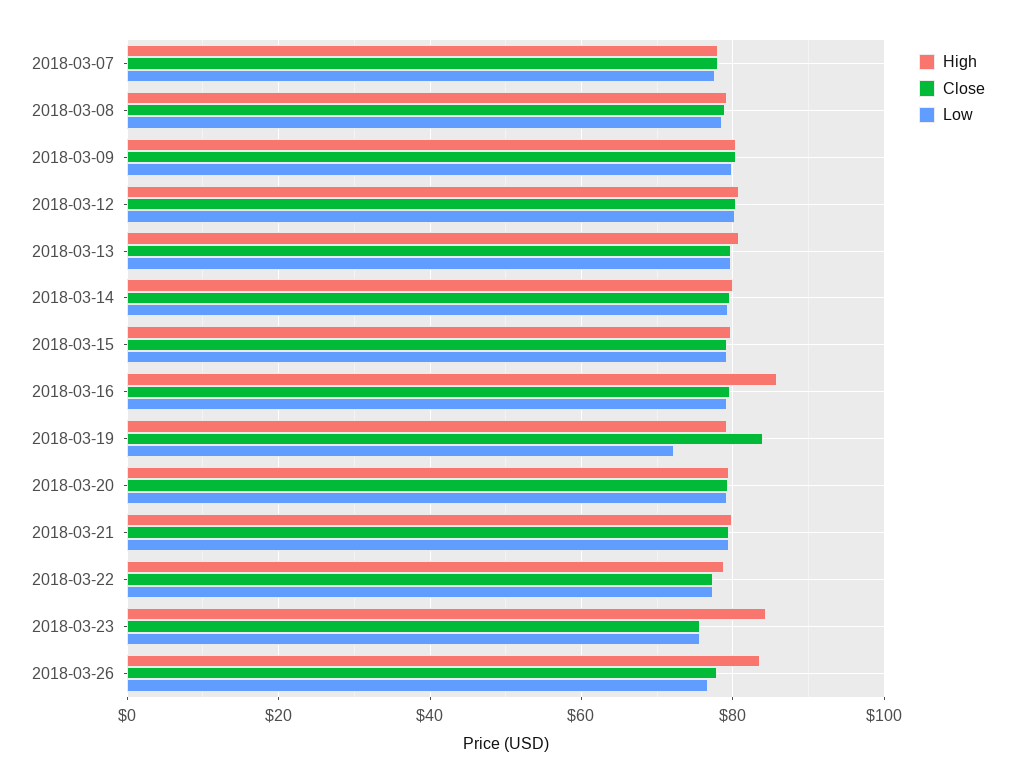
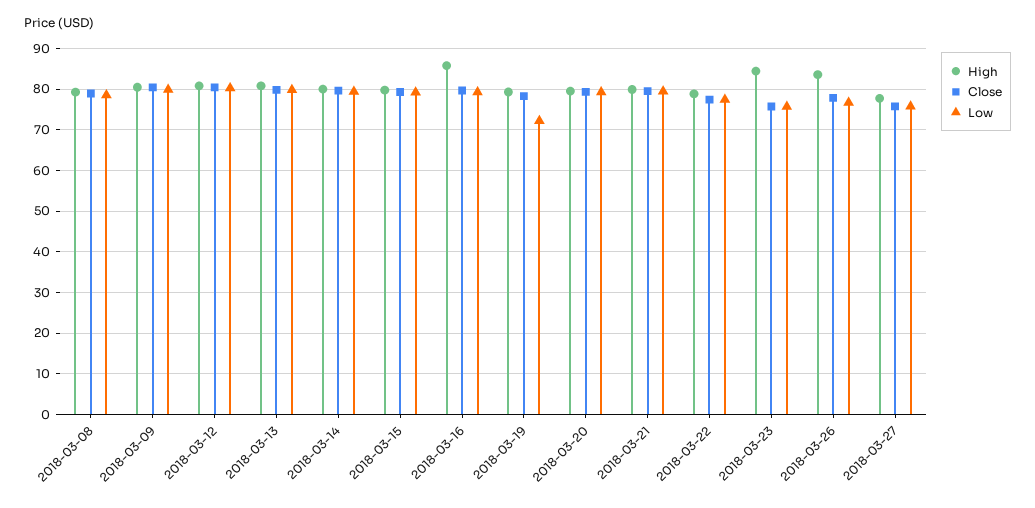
High, 2018-03-07: 78 -> none
Close, 2018-03-07: 78 -> none
Low, 2018-03-07: 78 -> none
Close, 2018-03-19: 84 -> 78
High, 2018-03-27: none -> 78
Close, 2018-03-27: none -> 76
Low, 2018-03-27: none -> 76

